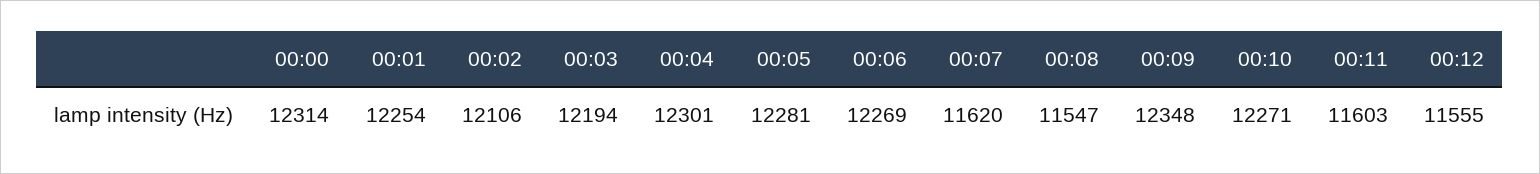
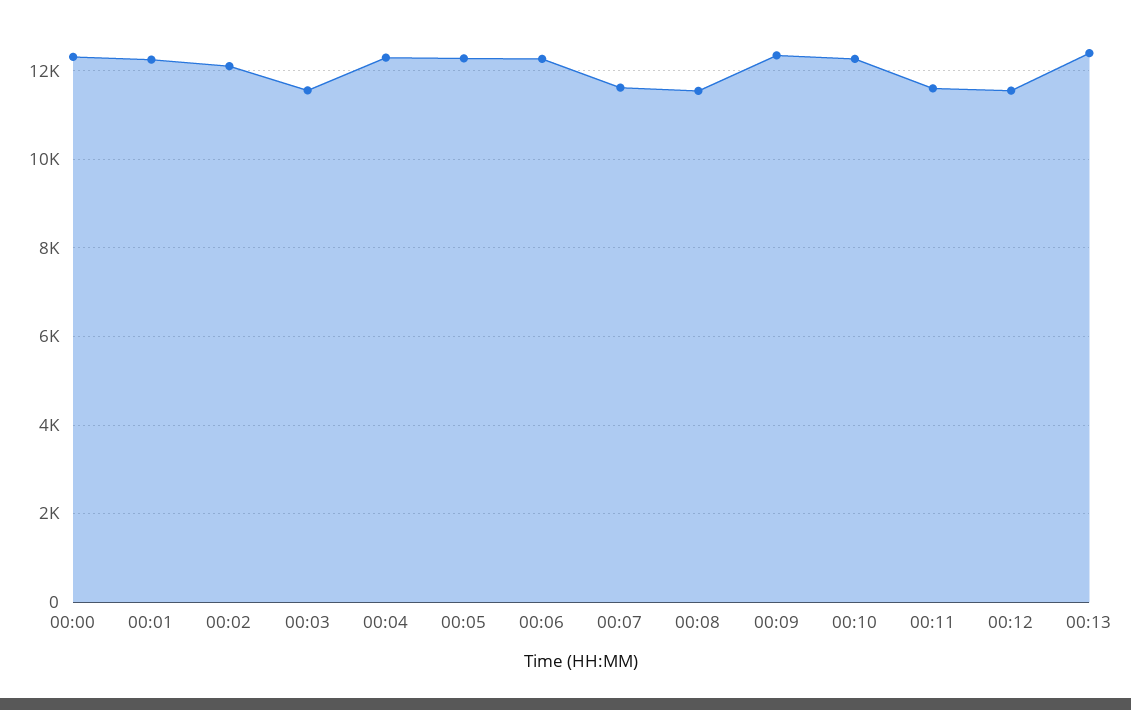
00:03: 12194 -> 11600
00:13: none -> 12400

